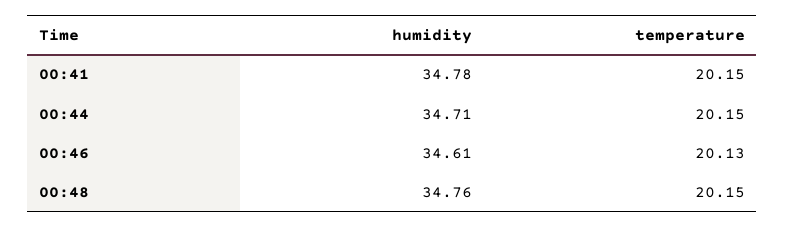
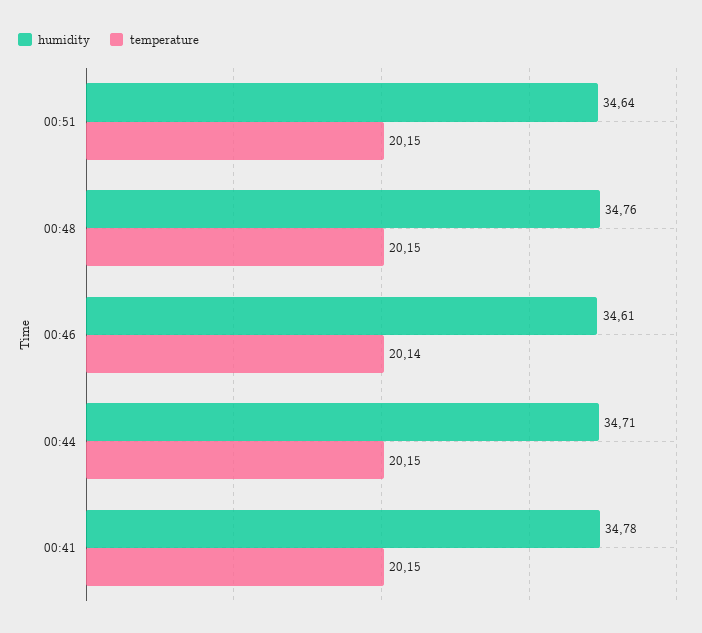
temperature, 00:46: 20.13 -> 20.14
humidity, 00:51: none -> 34.64
temperature, 00:51: none -> 20.15

